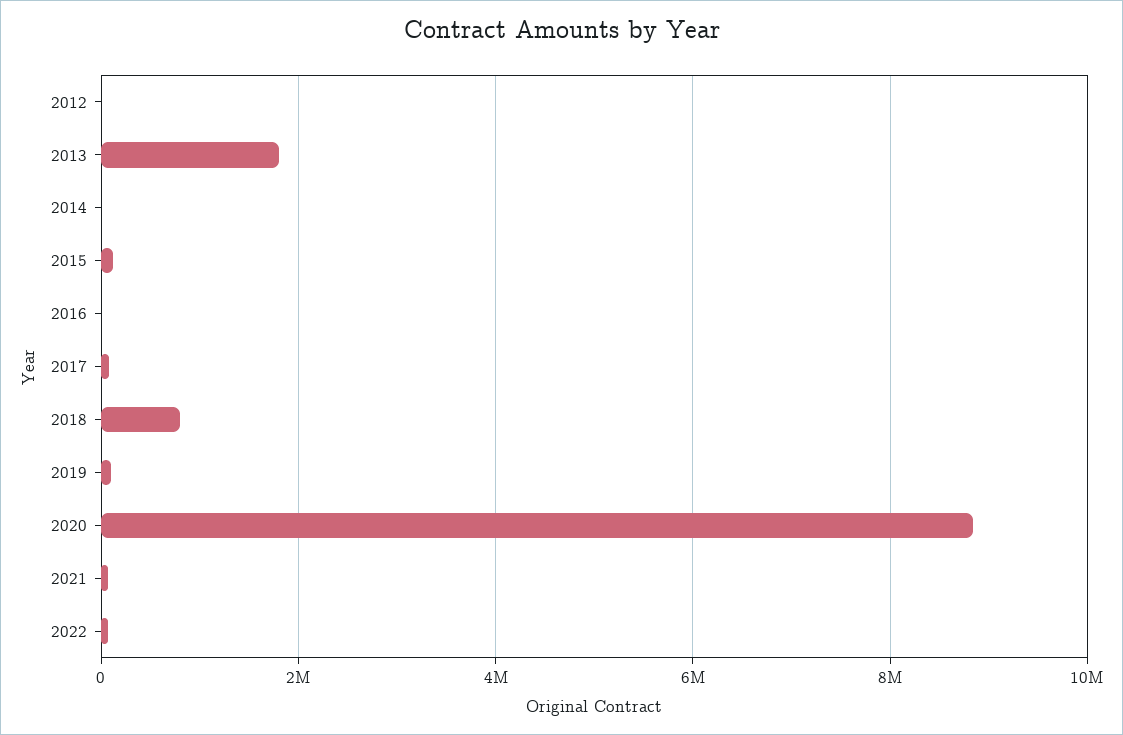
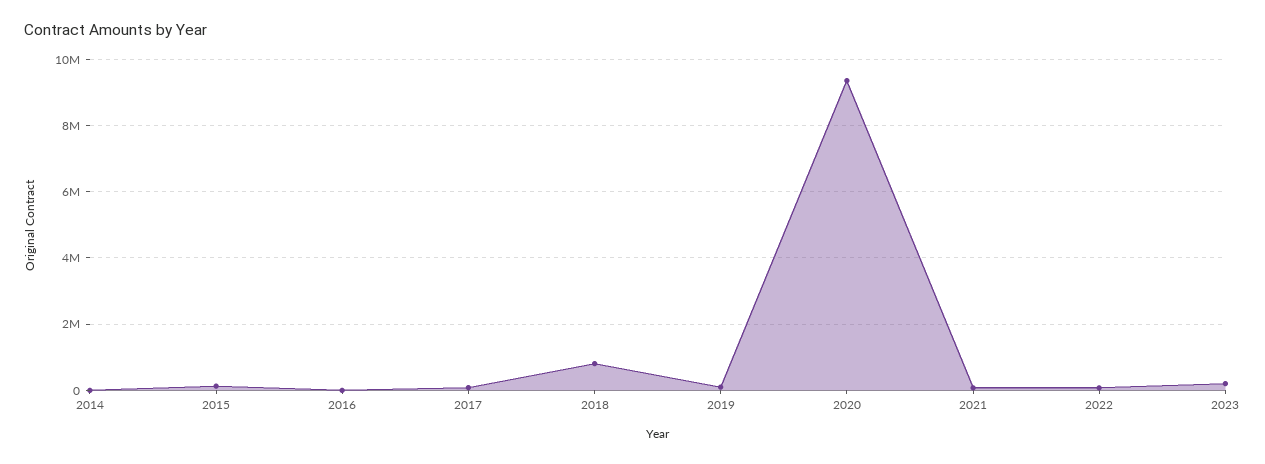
2012: 0 -> none
2013: 1800000 -> none
2020: 8800000 -> 9400000
2023: none -> 200000

